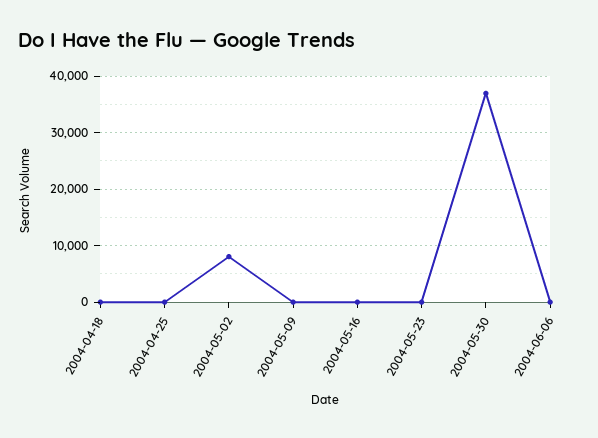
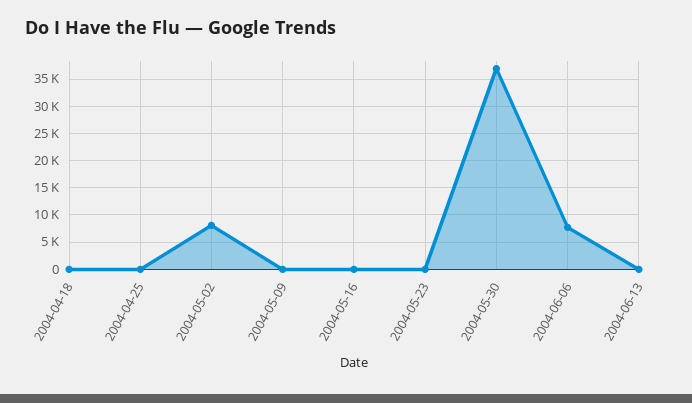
2004-06-06: 0 -> 7500
2004-06-13: none -> 0

